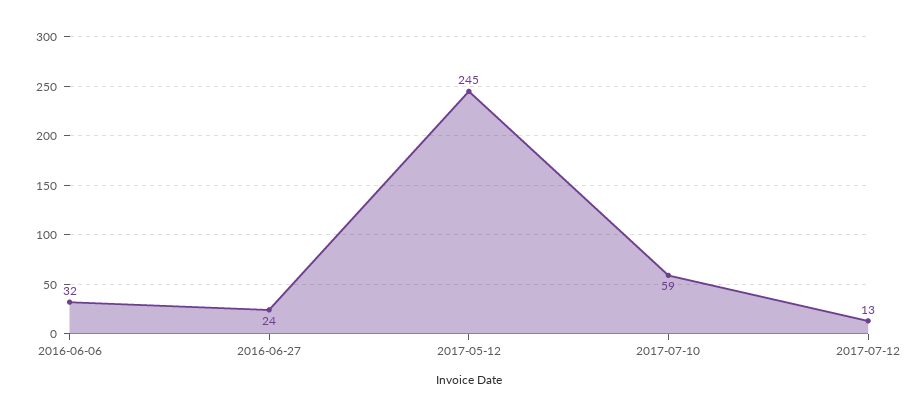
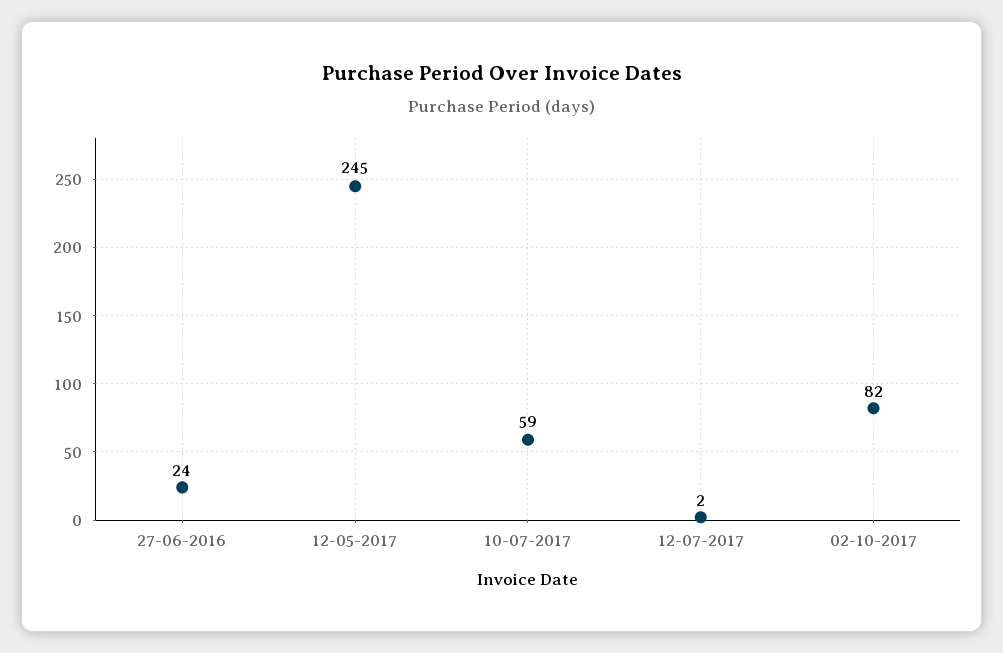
2016-06-06: 32 -> none
2017-07-12: 13 -> 2
02-10-2017: none -> 82

